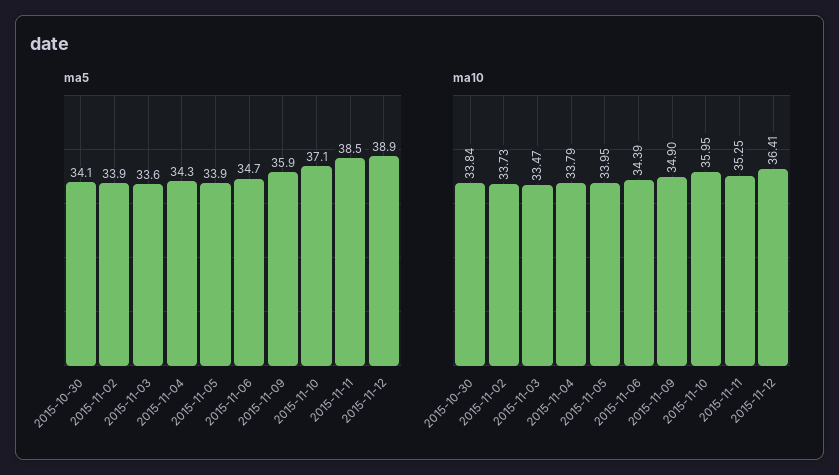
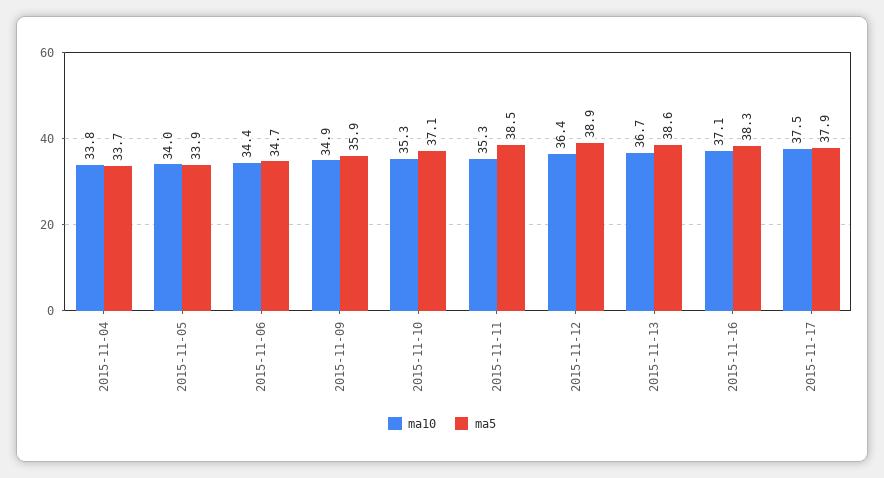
ma5, 2015-10-30: 34.1 -> none
ma5, 2015-11-02: 33.9 -> none
ma5, 2015-11-03: 33.6 -> none
ma5, 2015-11-04: 34.3 -> 33.7
ma10, 2015-10-30: 33.84 -> none
ma10, 2015-11-02: 33.73 -> none
ma10, 2015-11-03: 33.47 -> none
ma10, 2015-11-10: 35.95 -> 35.3
ma10, 2015-11-13: none -> 36.7
ma5, 2015-11-13: none -> 38.6
ma10, 2015-11-16: none -> 37.1
ma5, 2015-11-16: none -> 38.3
ma10, 2015-11-17: none -> 37.5
ma5, 2015-11-17: none -> 37.9

